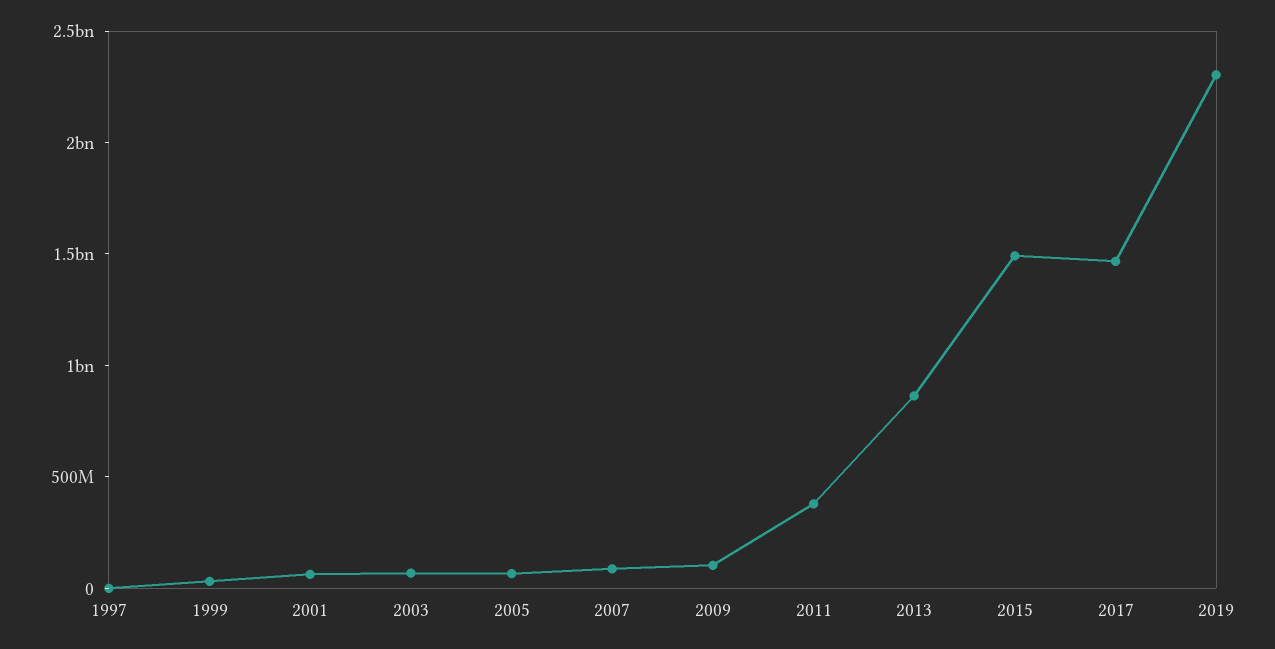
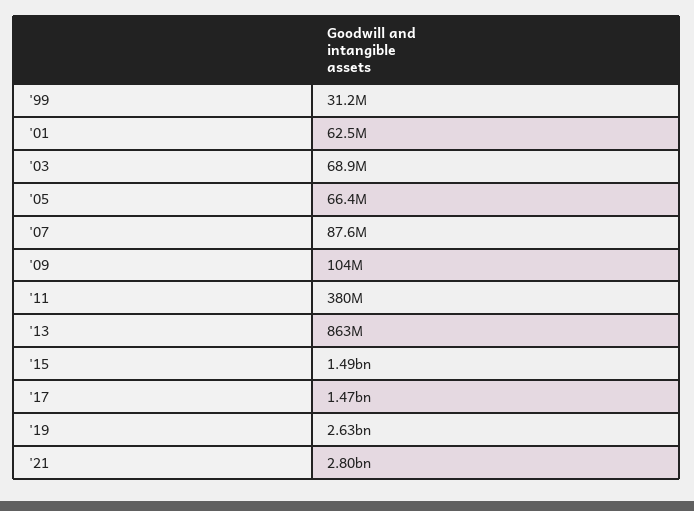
1997: 0 -> none
2019: 2300000000 -> 2630000000
'21: none -> 2800000000

